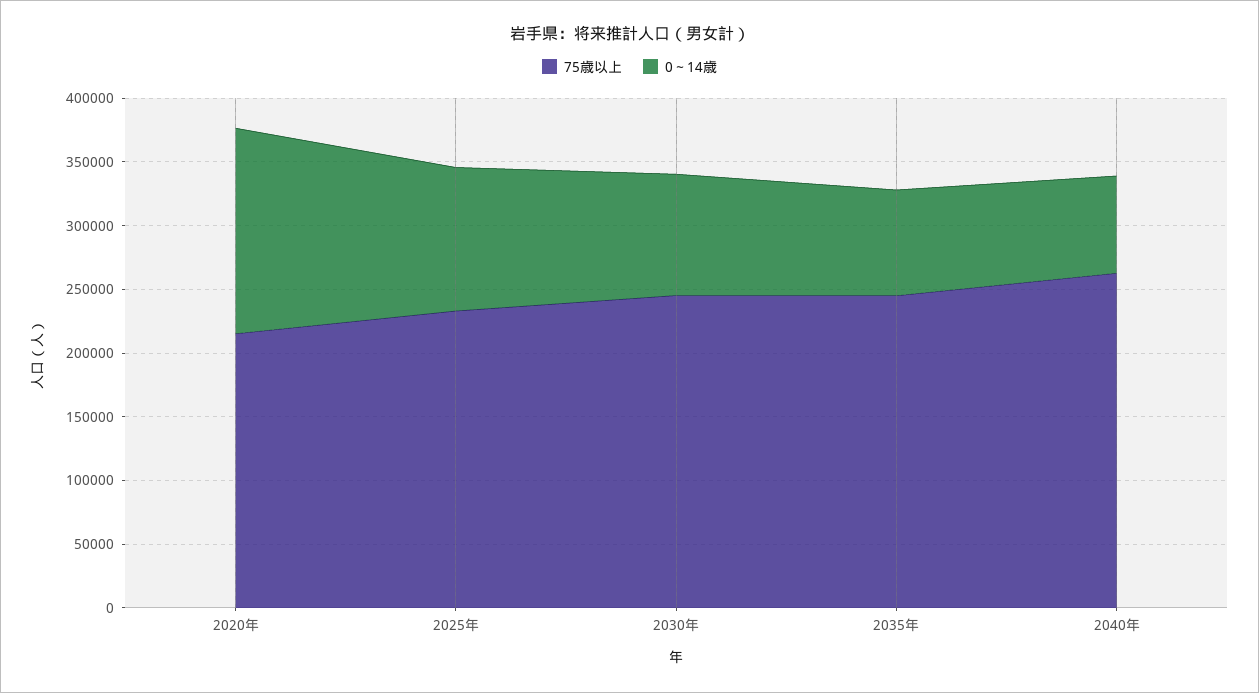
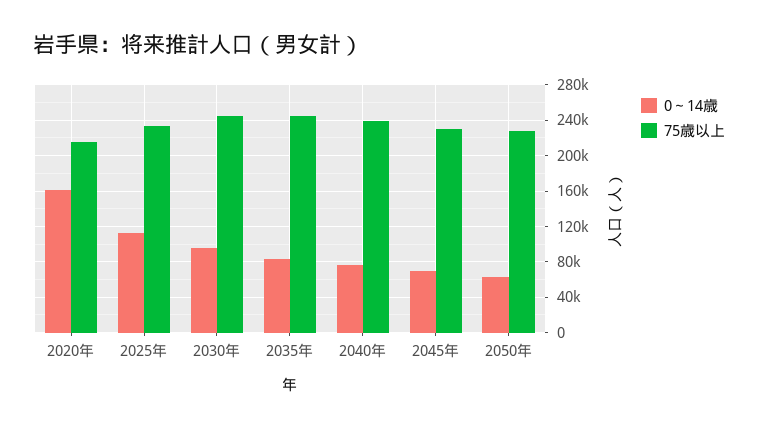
75歳以上, 2040年: 260000 -> 240000
0～14歳, 2045年: none -> 70000
75歳以上, 2045年: none -> 230000
0～14歳, 2050年: none -> 60000
75歳以上, 2050年: none -> 230000

